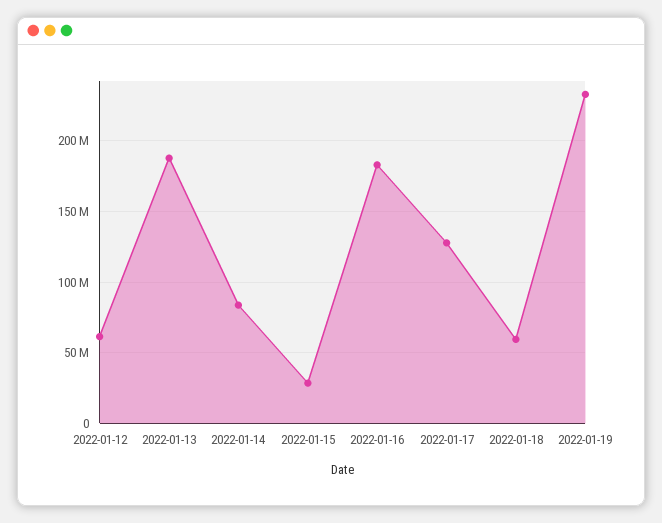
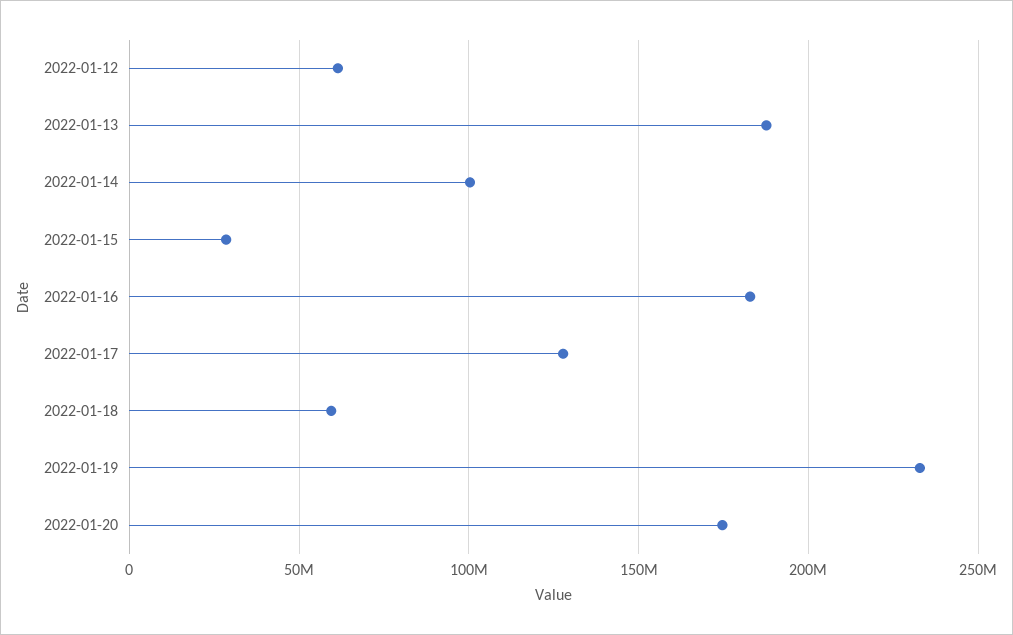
2022-01-14: 85000000 -> 100000000
2022-01-20: none -> 175000000

